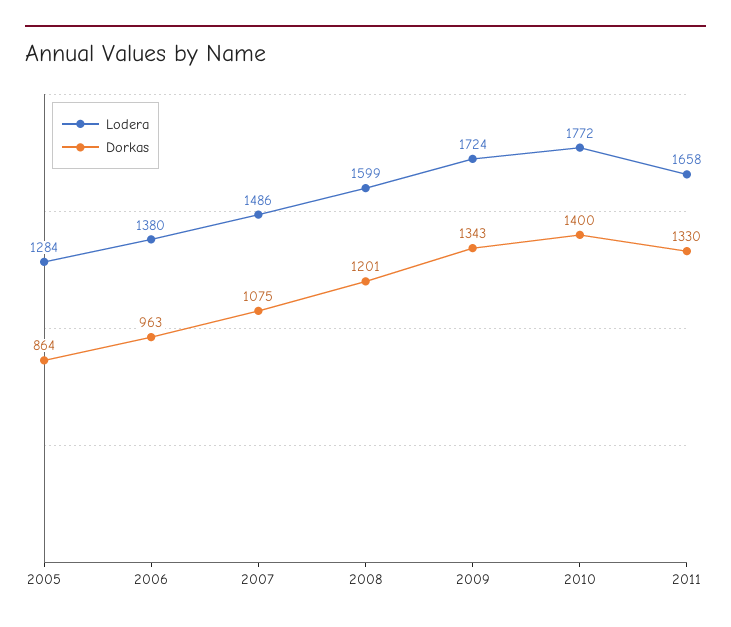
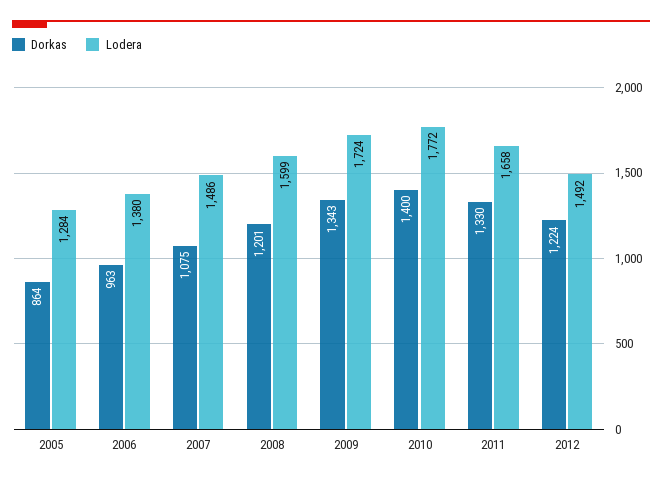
Dorkas, 2012: none -> 1224
Lodera, 2012: none -> 1492

